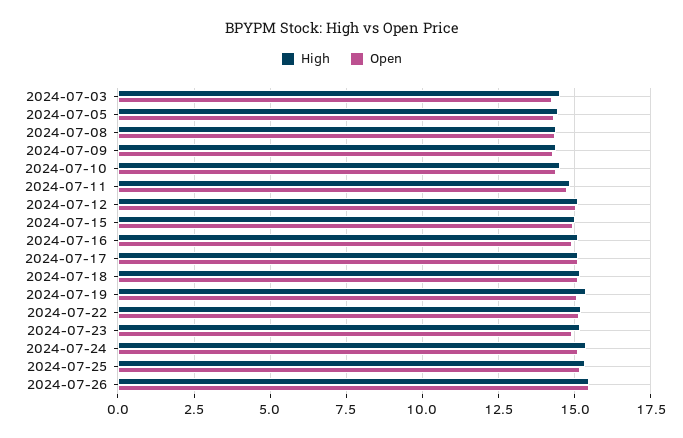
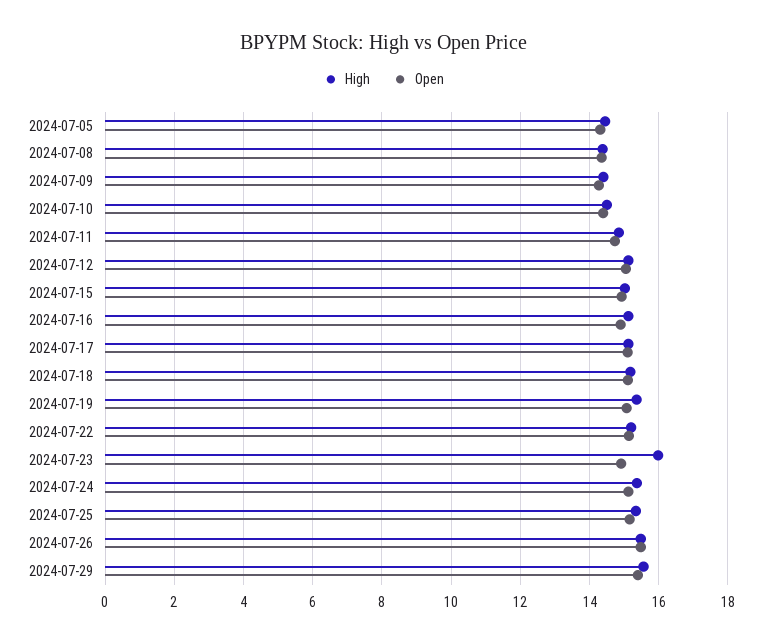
High, 2024-07-03: 14.5 -> none
Open, 2024-07-03: 14.25 -> none
High, 2024-07-23: 15.25 -> 16
High, 2024-07-29: none -> 15.6
Open, 2024-07-29: none -> 15.4

